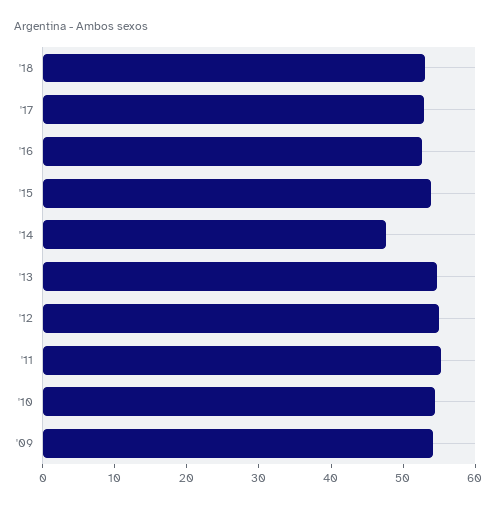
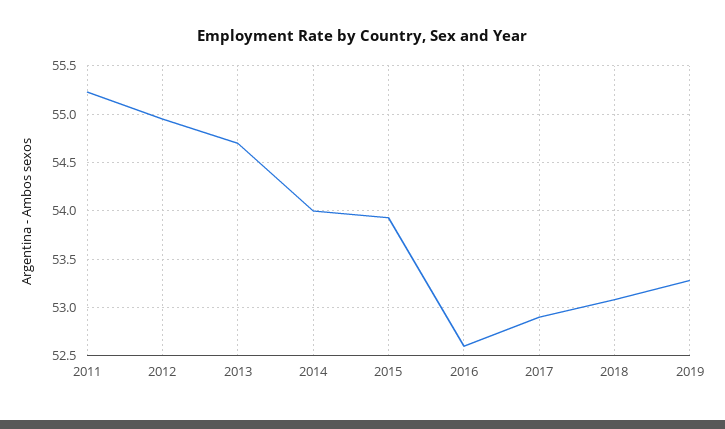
'14: 48 -> 54
'10: 54 -> none
'09: 54 -> none
2019: none -> 53.3

